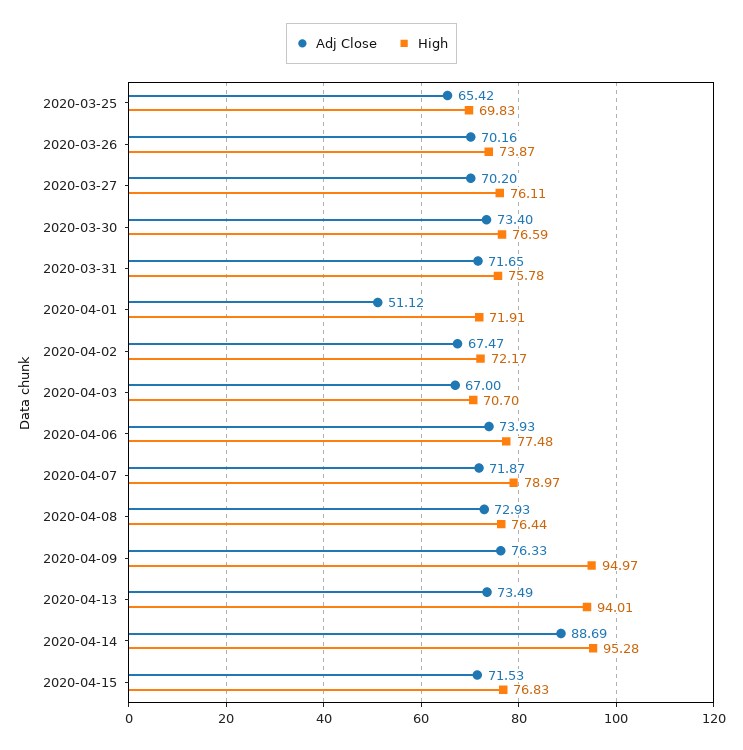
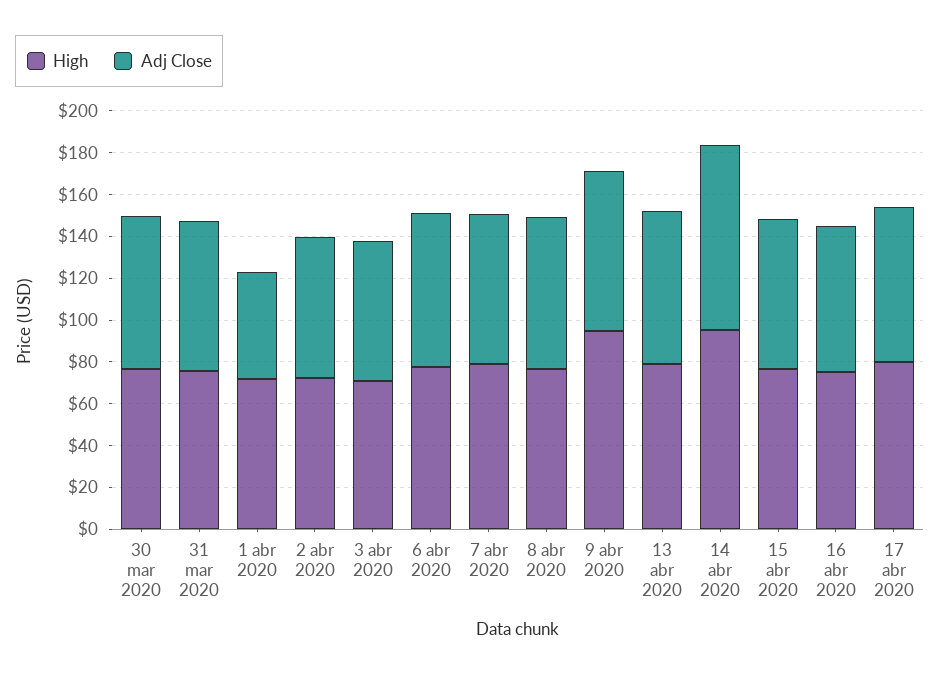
Adj Close, 2020-03-25: 65.42 -> none
High, 2020-03-25: 69.83 -> none
Adj Close, 2020-03-26: 70.16 -> none
High, 2020-03-26: 73.87 -> none
Adj Close, 2020-03-27: 70.2 -> none
High, 2020-03-27: 76.11 -> none
High, 2020-04-13: 94.01 -> 80
High, 16 abr 2020: none -> 75
Adj Close, 16 abr 2020: none -> 70
High, 17 abr 2020: none -> 80
Adj Close, 17 abr 2020: none -> 75

